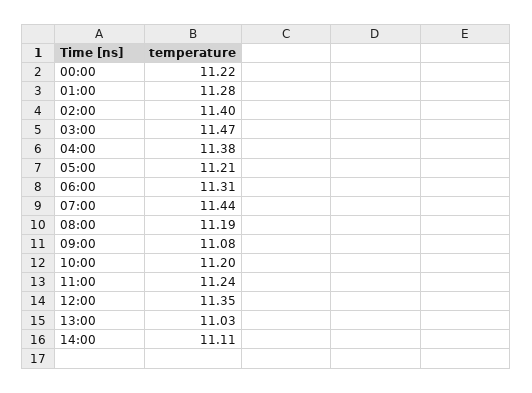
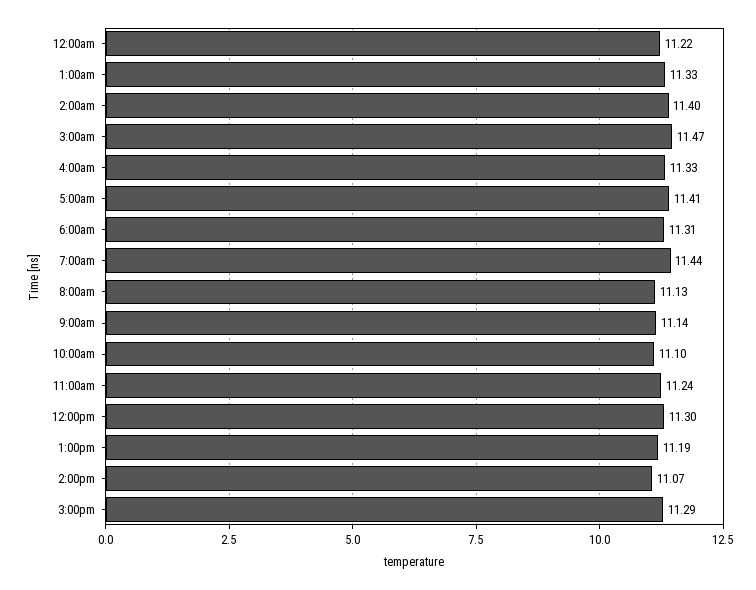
01:00: 11.28 -> 11.33
04:00: 11.38 -> 11.33
05:00: 11.21 -> 11.41
08:00: 11.19 -> 11.13
09:00: 11.08 -> 11.14
10:00: 11.2 -> 11.1
12:00: 11.35 -> 11.3
13:00: 11.03 -> 11.19
14:00: 11.11 -> 11.07
3:00pm: none -> 11.29

